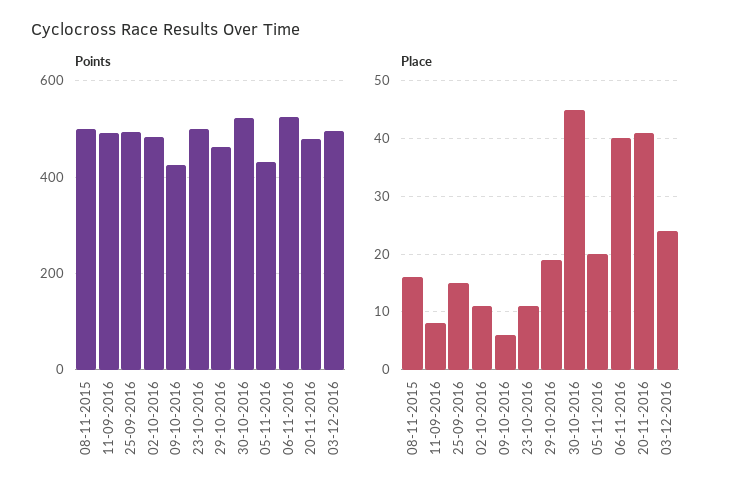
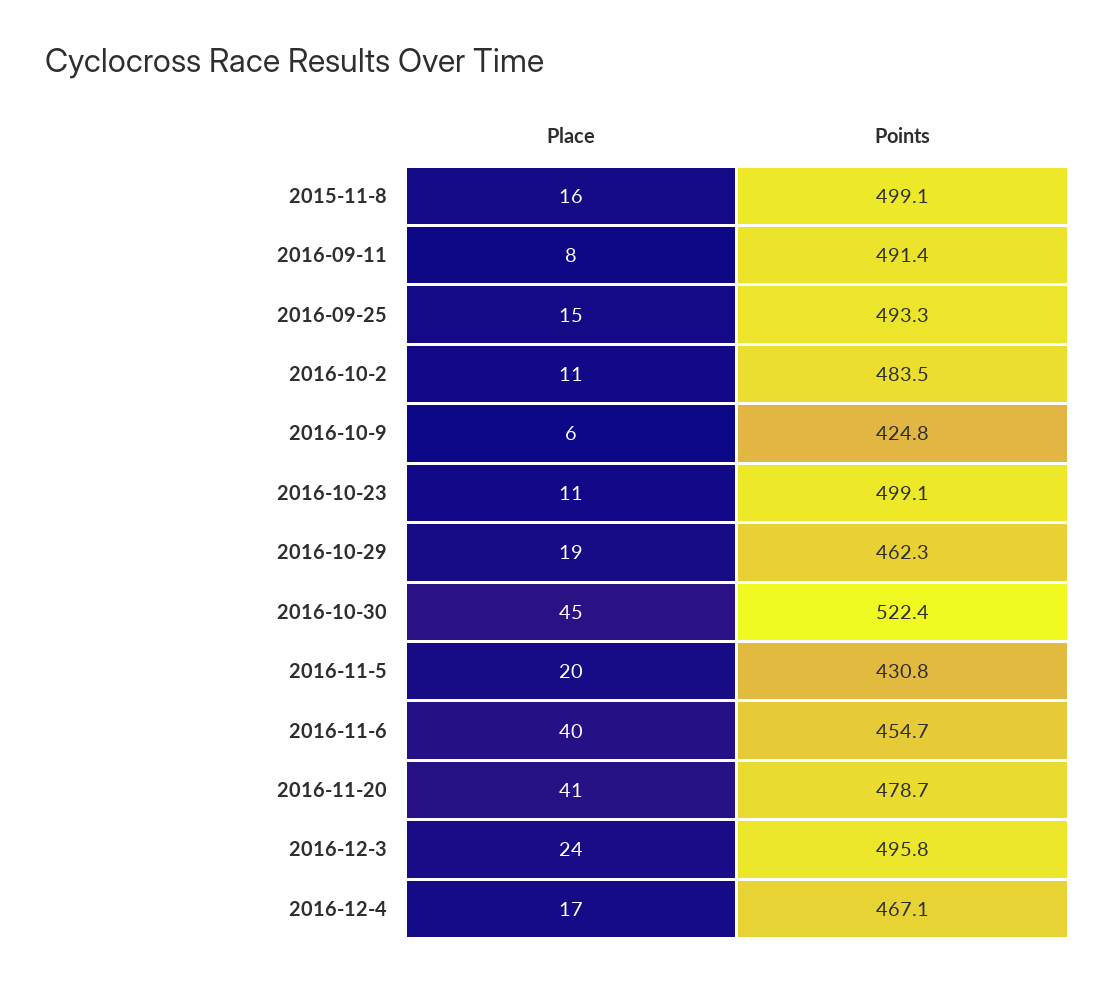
Points, 06-11-2016: 520 -> 454.7
Place, 2016-12-4: none -> 17
Points, 2016-12-4: none -> 467.1

